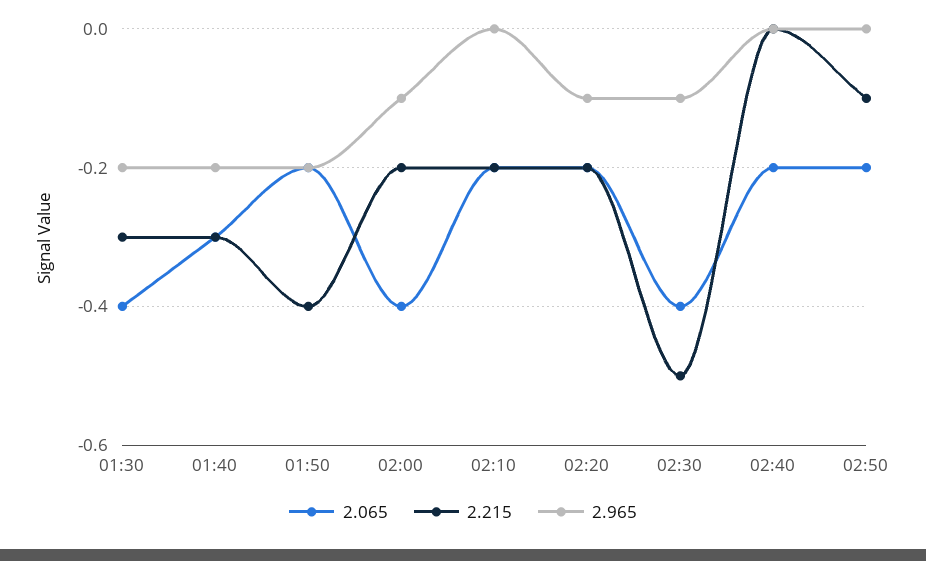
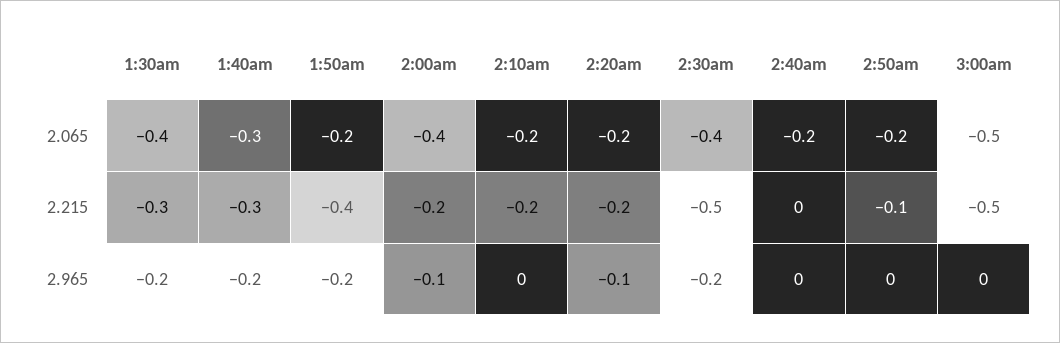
2.965, 02:30: -0.1 -> -0.2
2.065, 3:00am: none -> -0.5
2.215, 3:00am: none -> -0.5
2.965, 3:00am: none -> 0

